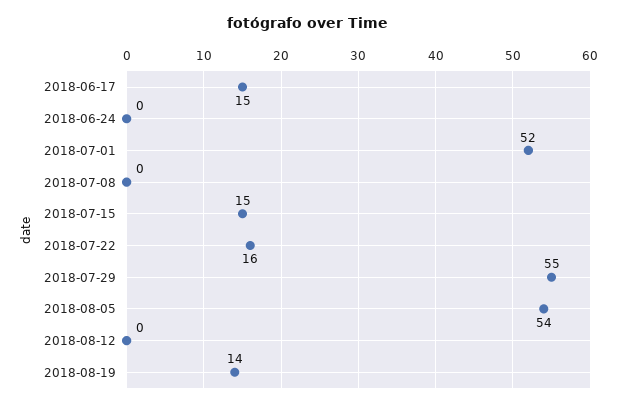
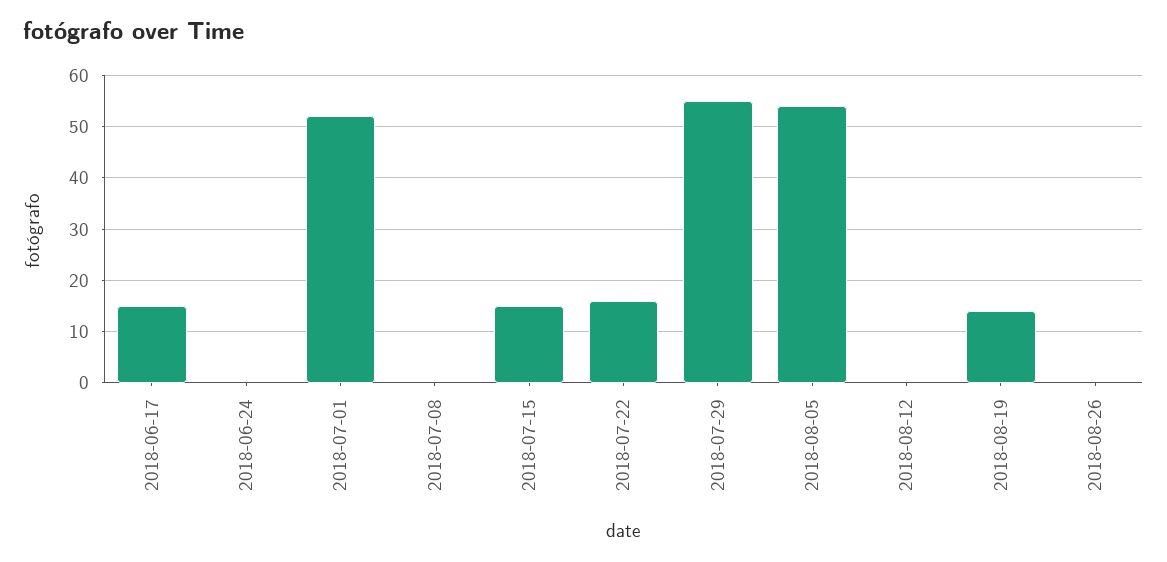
2018-08-26: none -> 0

